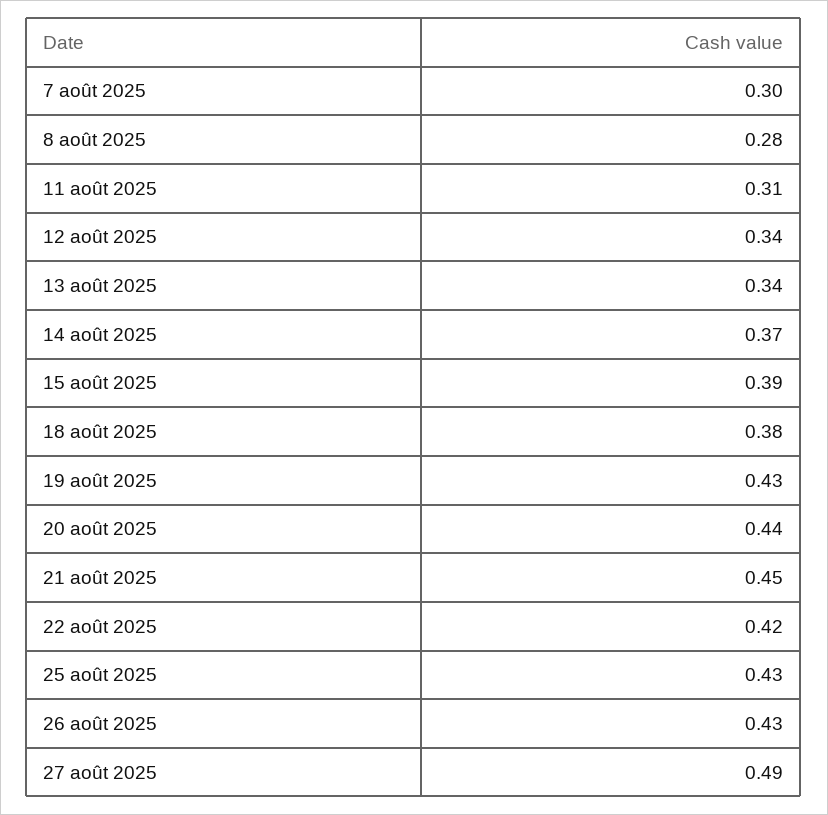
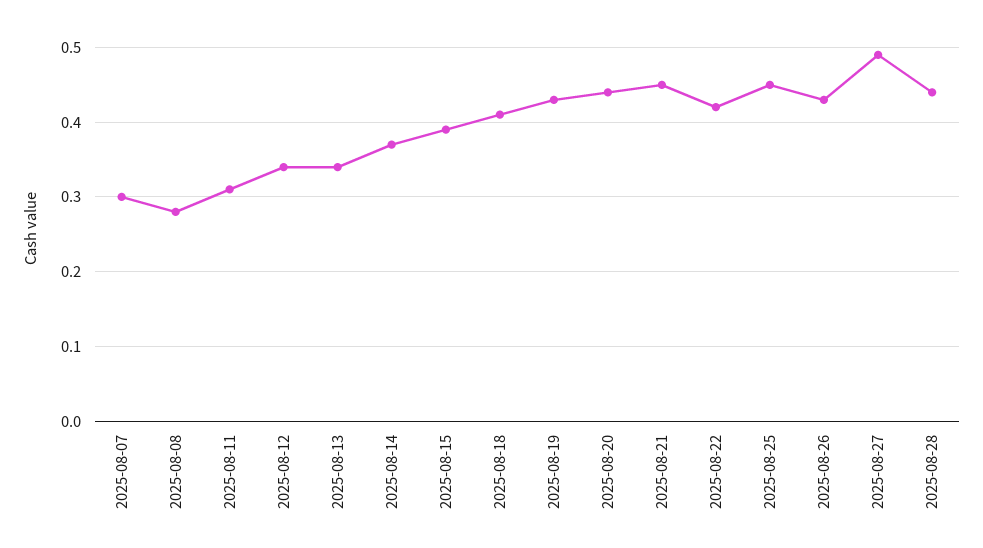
18 août 2025: 0.38 -> 0.41
25 août 2025: 0.43 -> 0.45
2025-08-28: none -> 0.44

